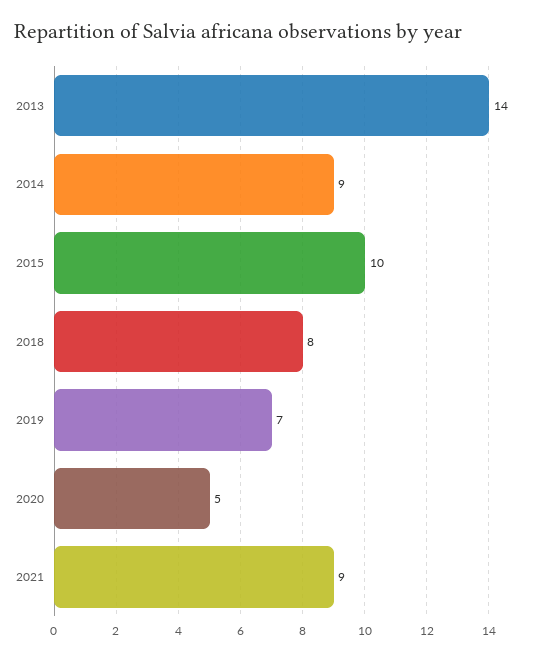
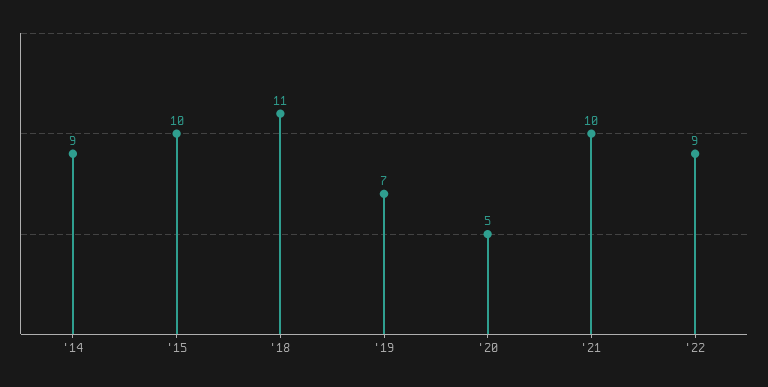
2013: 14 -> none
2018: 8 -> 11
2021: 9 -> 10
'22: none -> 9

